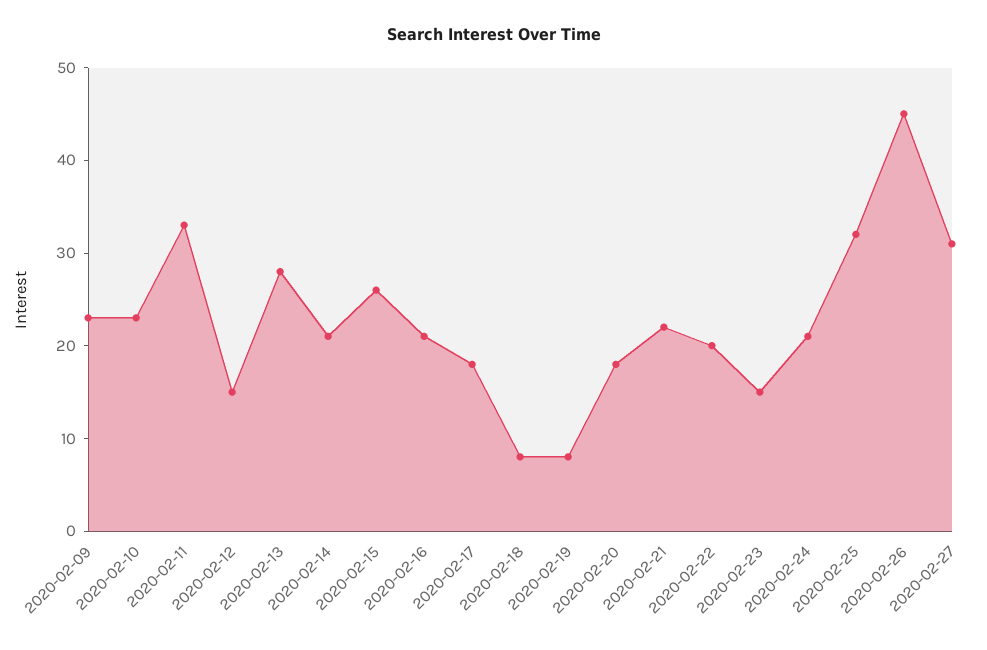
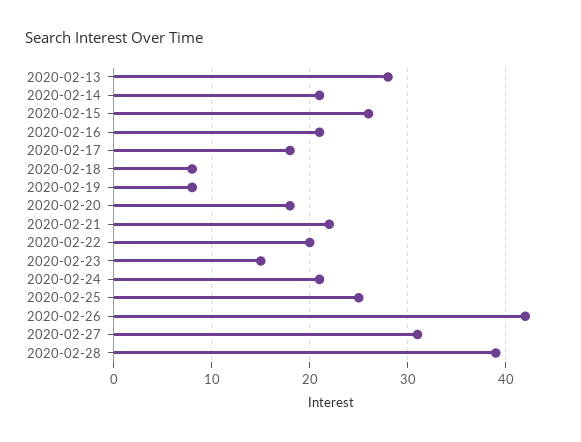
2020-02-09: 23 -> none
2020-02-10: 23 -> none
2020-02-11: 33 -> none
2020-02-12: 15 -> none
2020-02-25: 32 -> 25
2020-02-26: 45 -> 42
2020-02-28: none -> 39

